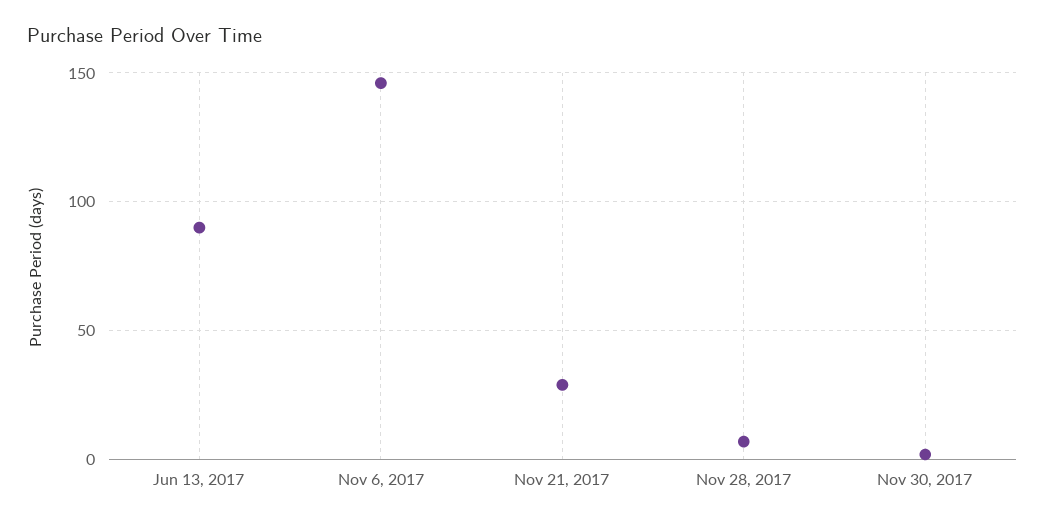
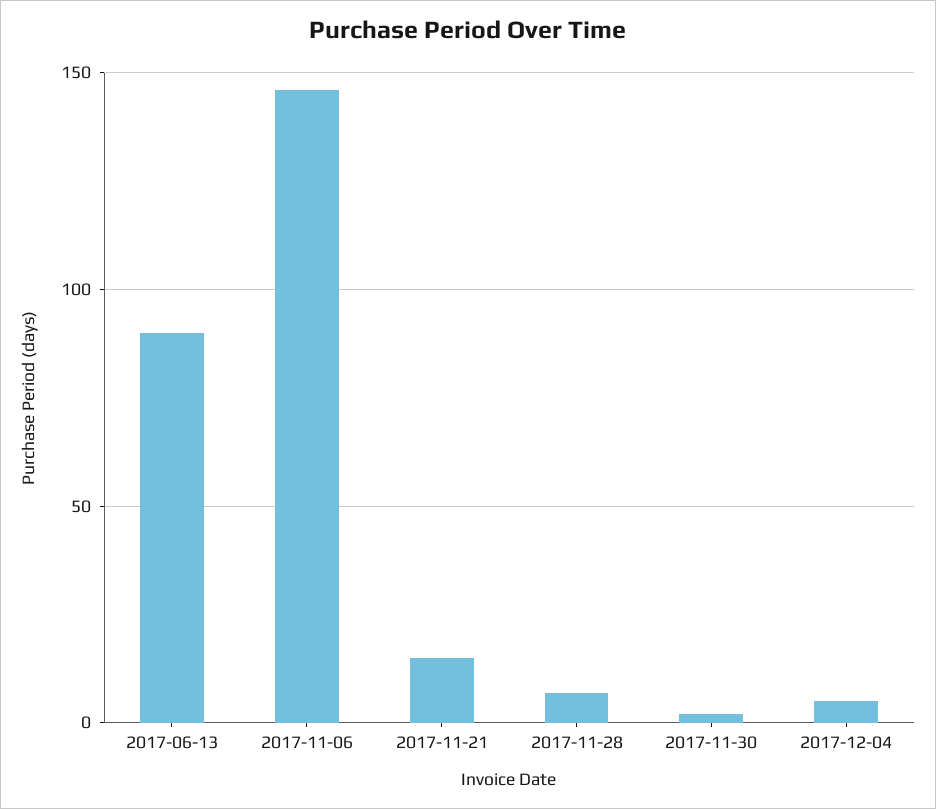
Nov 21, 2017: 30 -> 15
2017-12-04: none -> 5

